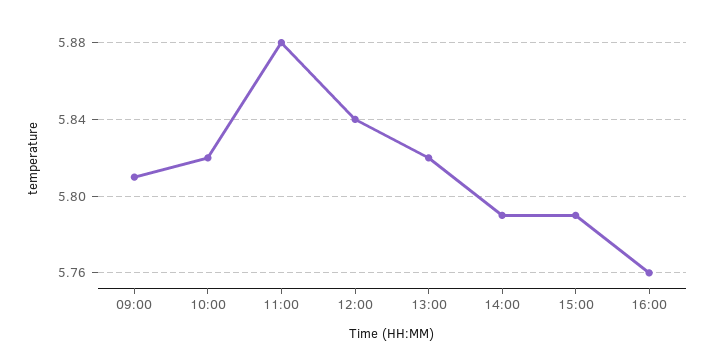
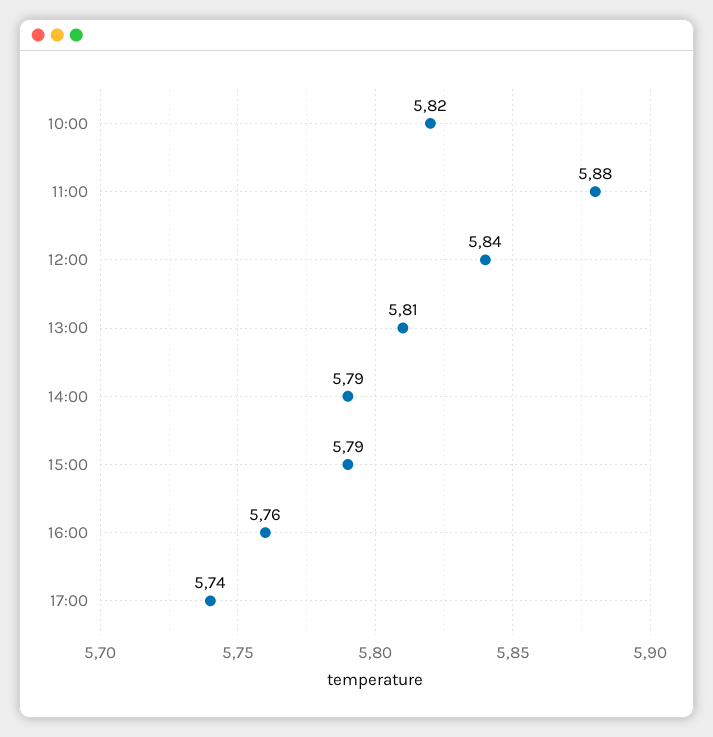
09:00: 5.81 -> none
13:00: 5.82 -> 5.81
17:00: none -> 5.74

